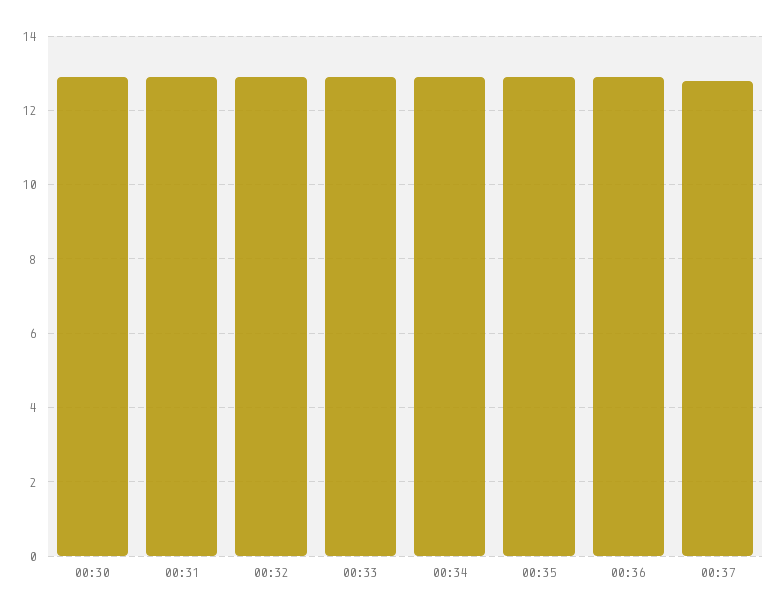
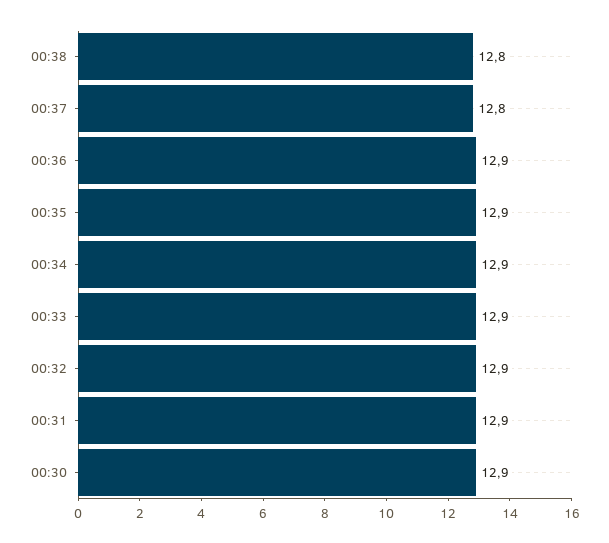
00:38: none -> 12.8

